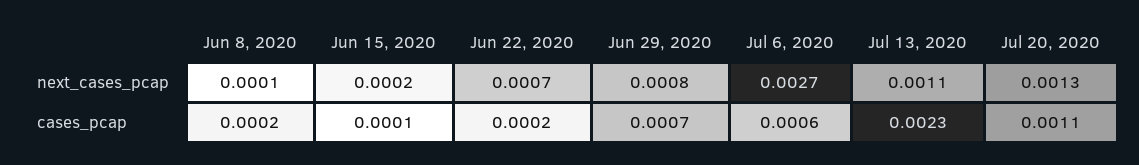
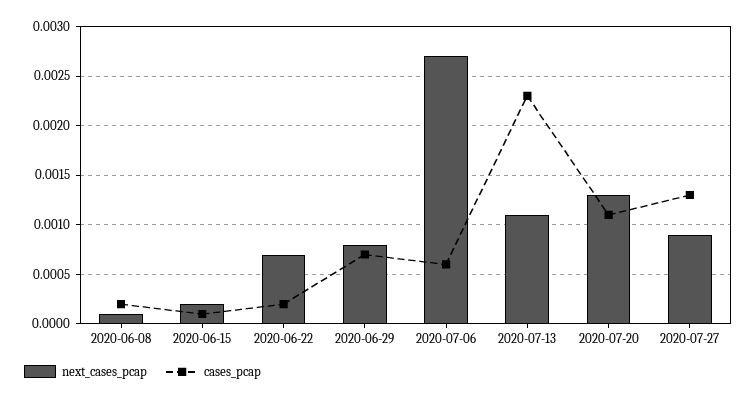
next_cases_pcap, 2020-07-27: none -> 0.0009
cases_pcap, 2020-07-27: none -> 0.0013

